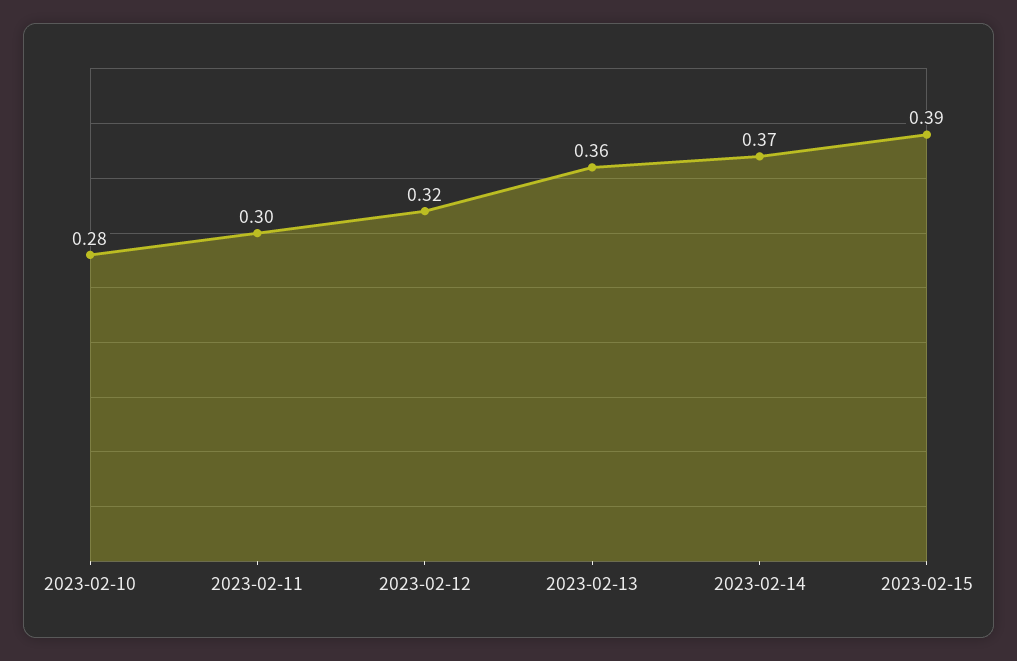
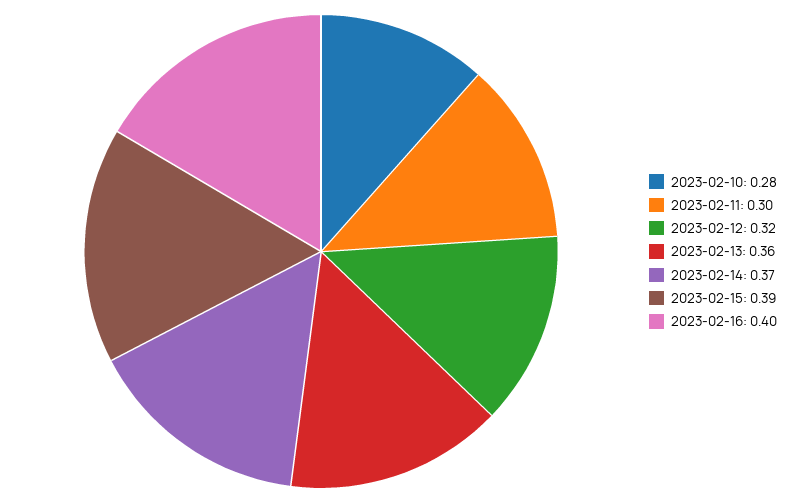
2023-02-16: none -> 0.4

